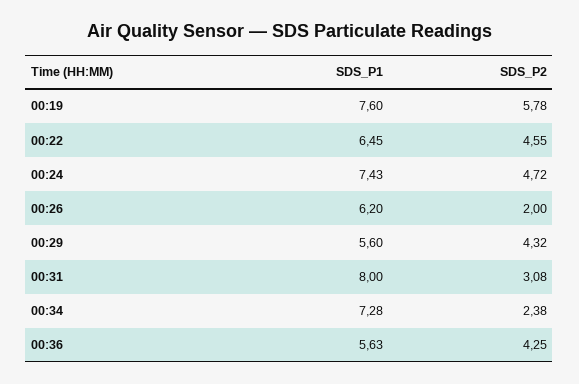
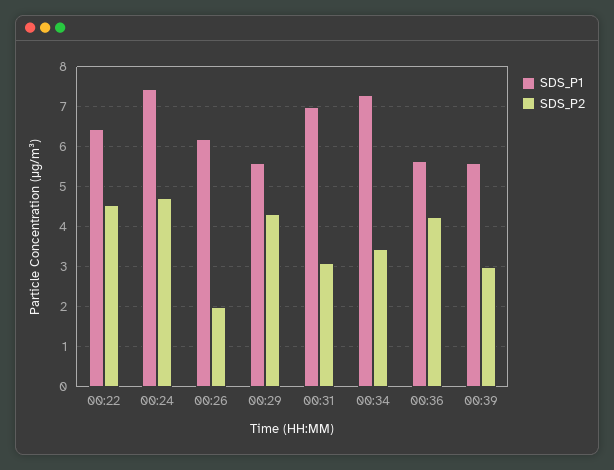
SDS_P1, 00:19: 7.6 -> none
SDS_P2, 00:19: 5.78 -> none
SDS_P1, 00:31: 8 -> 7
SDS_P2, 00:34: 2.38 -> 3.4
SDS_P1, 00:39: none -> 5.6
SDS_P2, 00:39: none -> 3

